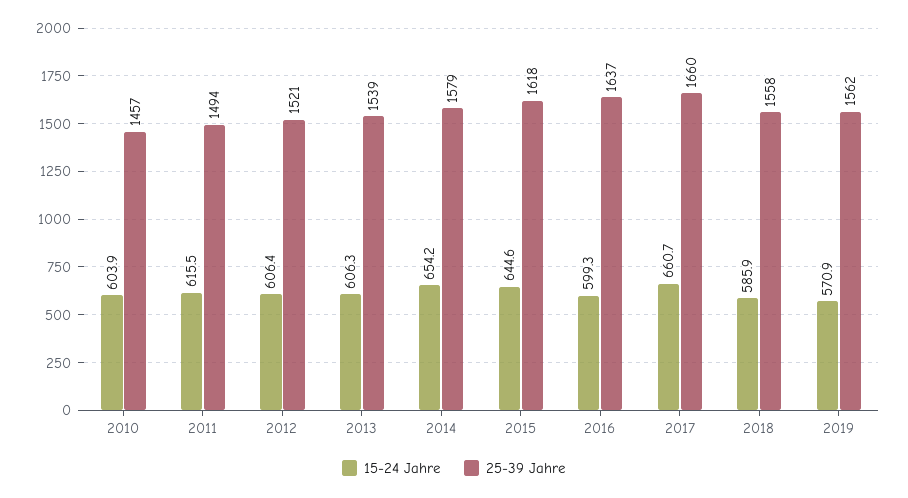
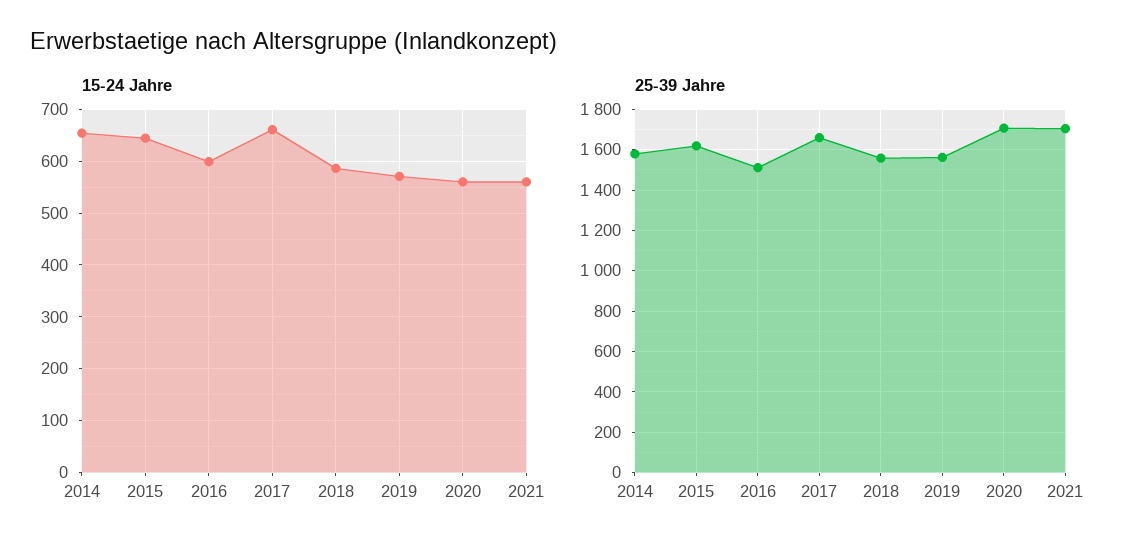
15-24 Jahre, 2010: 603.9 -> none
25-39 Jahre, 2010: 1457 -> none
15-24 Jahre, 2011: 615.5 -> none
25-39 Jahre, 2011: 1494 -> none
15-24 Jahre, 2012: 606.4 -> none
25-39 Jahre, 2012: 1521 -> none
15-24 Jahre, 2013: 606.3 -> none
25-39 Jahre, 2013: 1539 -> none
25-39 Jahre, 2016: 1637 -> 1500
15-24 Jahre, 2020: none -> 560
15-24 Jahre, 2021: none -> 560
25-39 Jahre, 2020: none -> 1700
25-39 Jahre, 2021: none -> 1700

